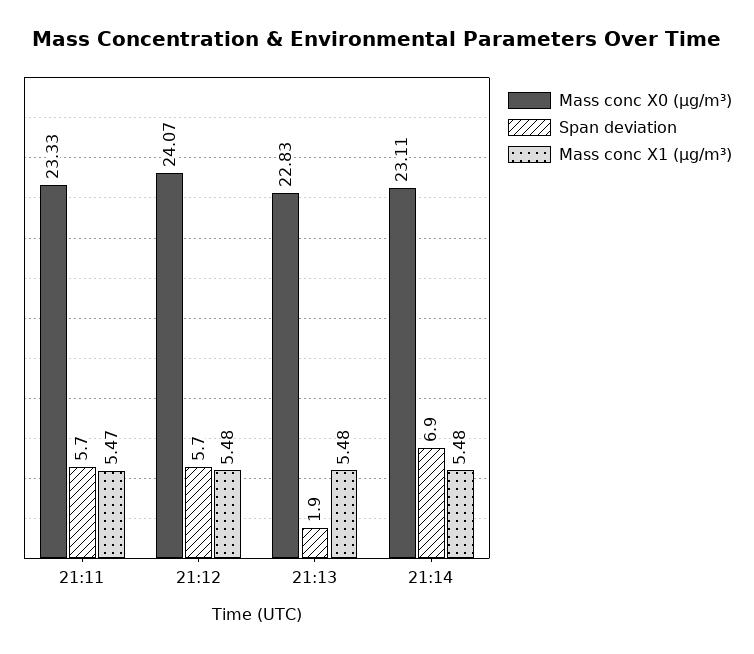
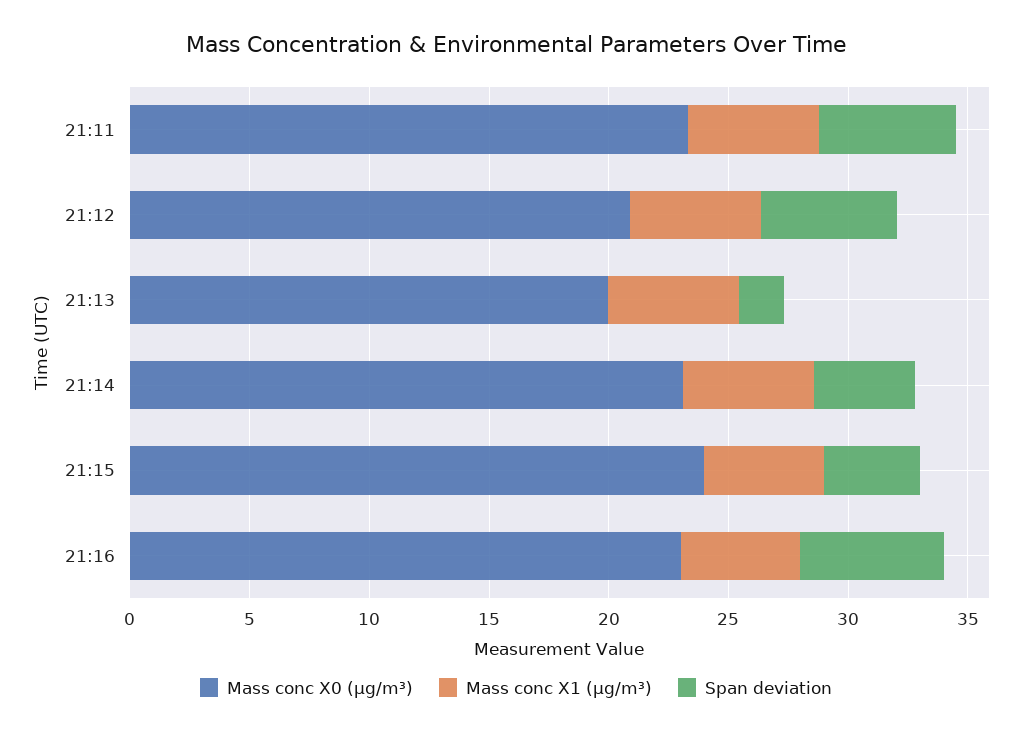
Mass conc X0 (μg/m³), 21:12: 24.07 -> 21
Mass conc X0 (μg/m³), 21:13: 22.83 -> 20
Span deviation, 21:14: 6.9 -> 4
Mass conc X0 (μg/m³), 21:15: none -> 24
Mass conc X1 (μg/m³), 21:15: none -> 5
Span deviation, 21:15: none -> 4
Mass conc X0 (μg/m³), 21:16: none -> 23
Mass conc X1 (μg/m³), 21:16: none -> 5
Span deviation, 21:16: none -> 6

